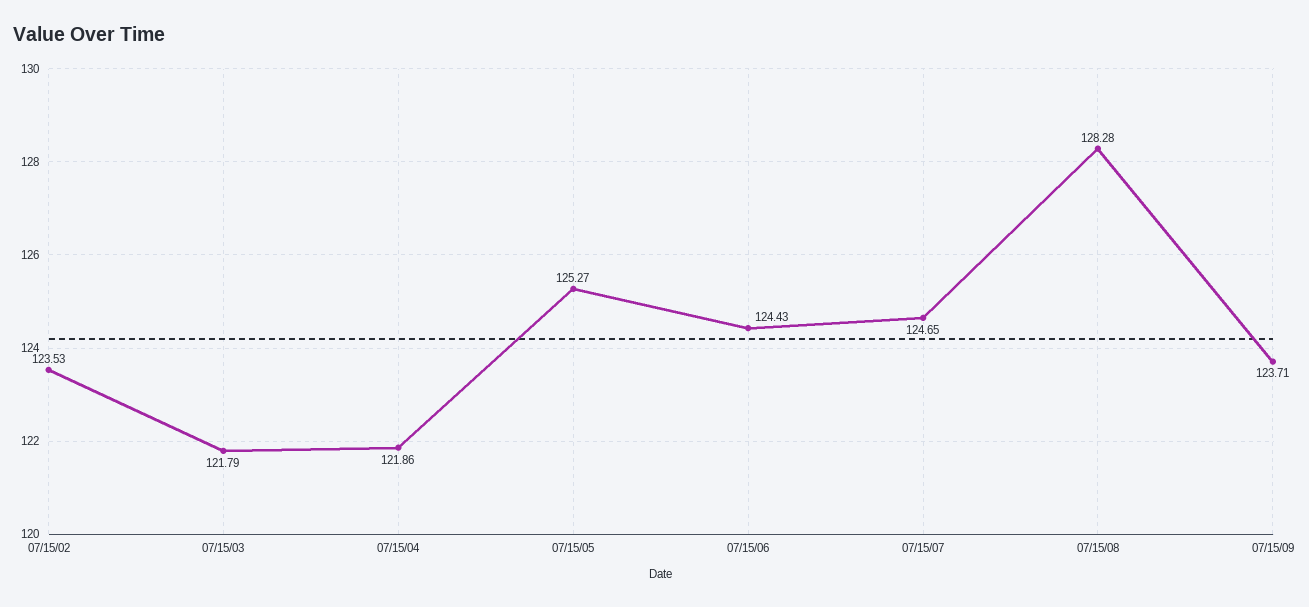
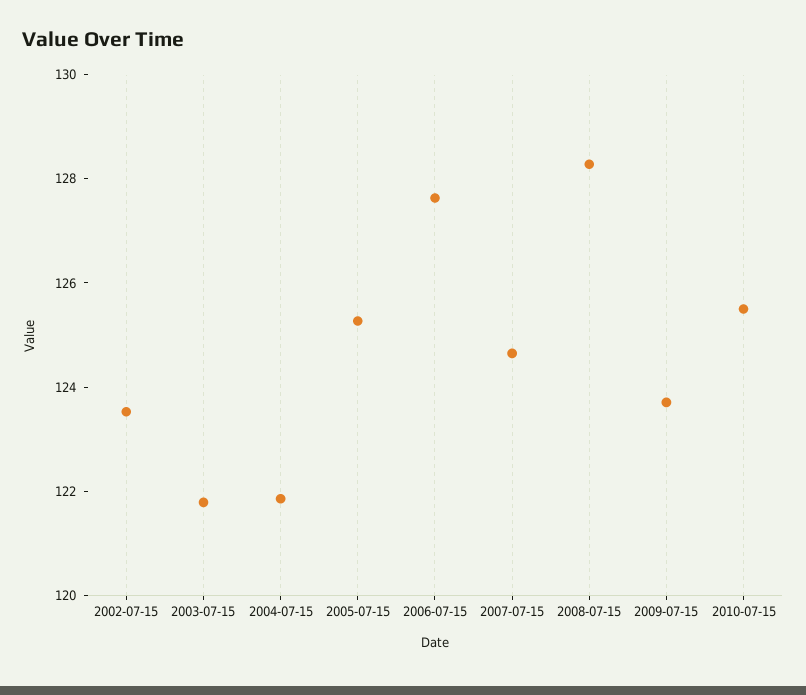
07/15/06: 124.43 -> 127.5
2010-07-15: none -> 125.5

